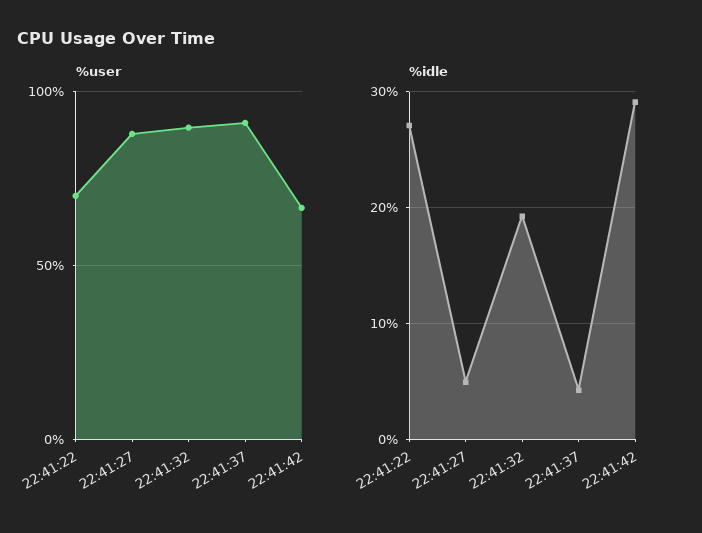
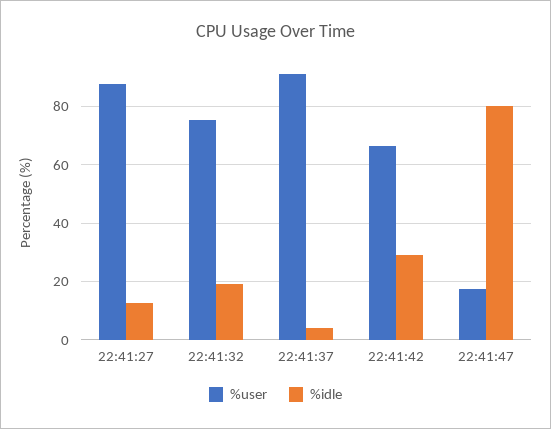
%user, 22:41:22: 70 -> none
%user, 22:41:32: 90 -> 75
%idle, 22:41:22: 27 -> none
%idle, 22:41:27: 5 -> 12.5
%user, 22:41:47: none -> 17.5
%idle, 22:41:47: none -> 80

